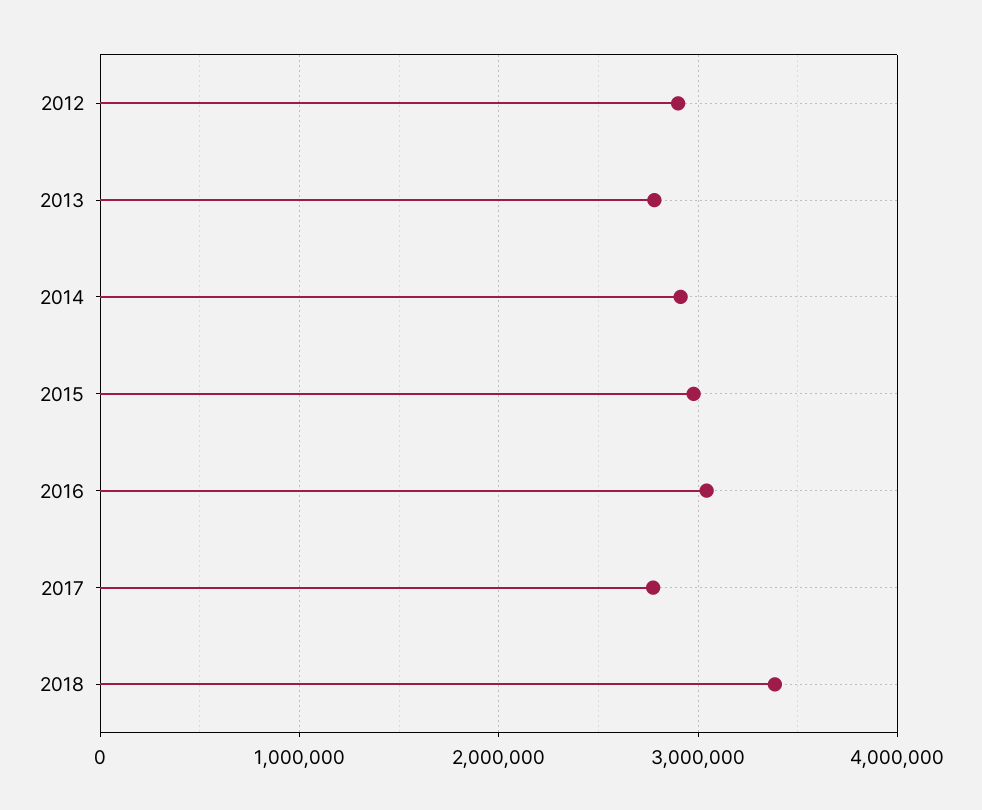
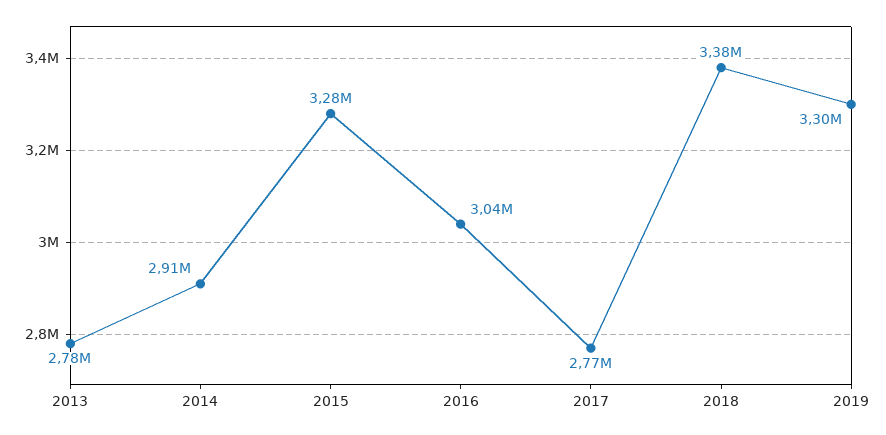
2012: 2900000 -> none
2015: 3000000 -> 3280000
2019: none -> 3300000

